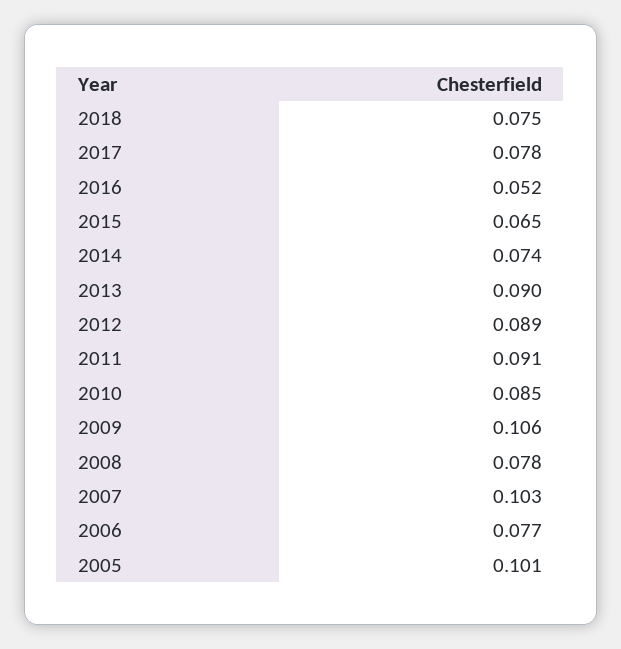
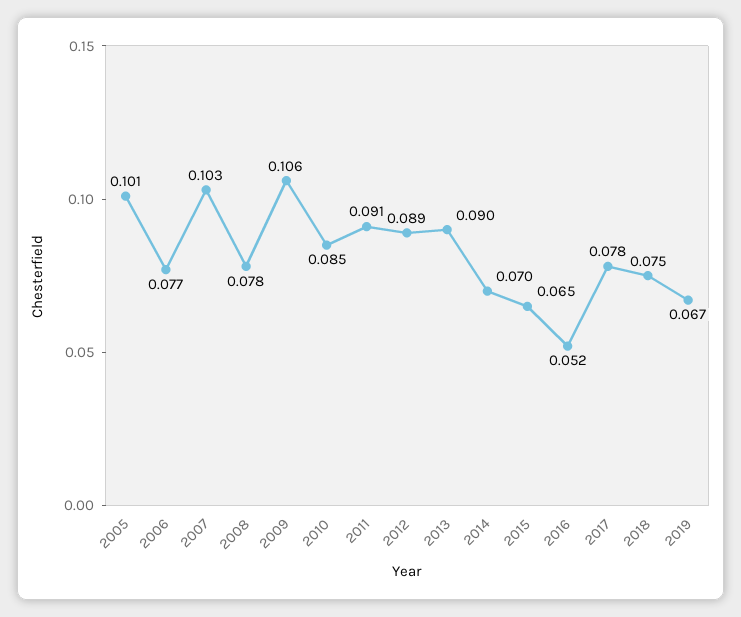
2014: 0.074 -> 0.07
2019: none -> 0.067

